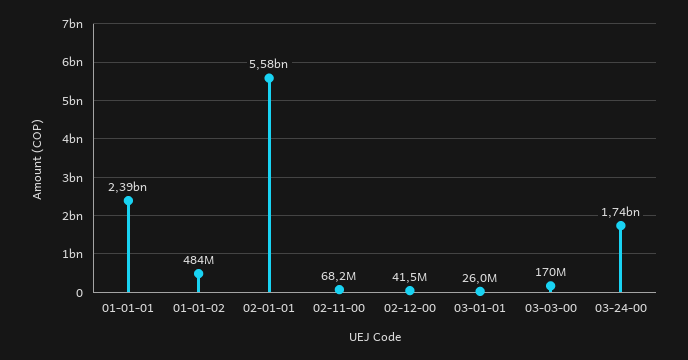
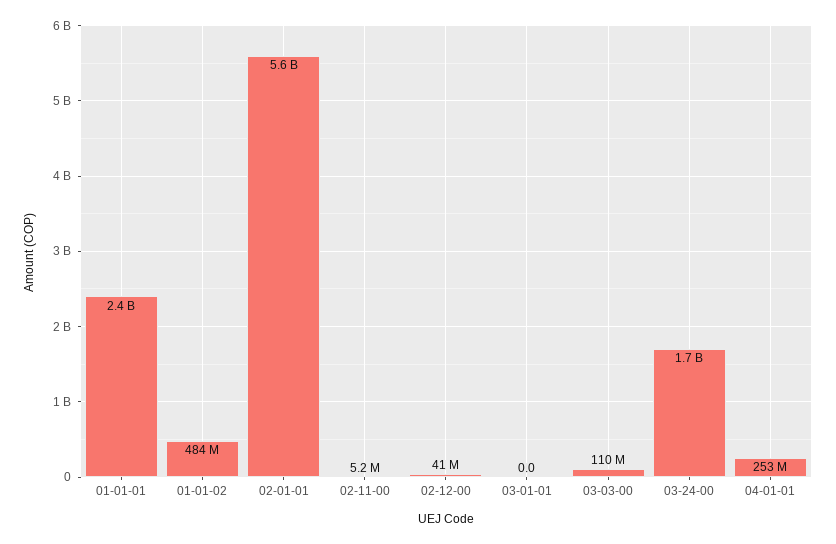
02-11-00: 68200000 -> 5200000
03-01-01: 26000000 -> 0
03-03-00: 170000000 -> 110000000
04-01-01: none -> 253000000

